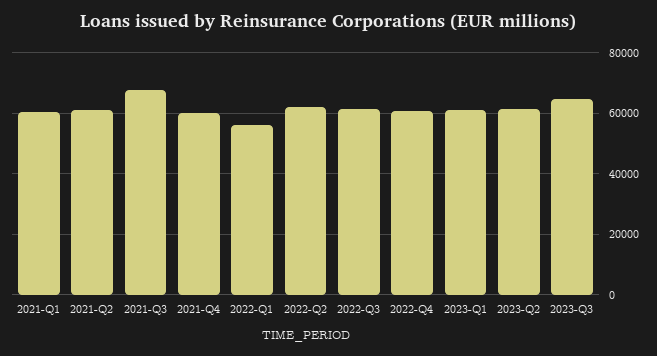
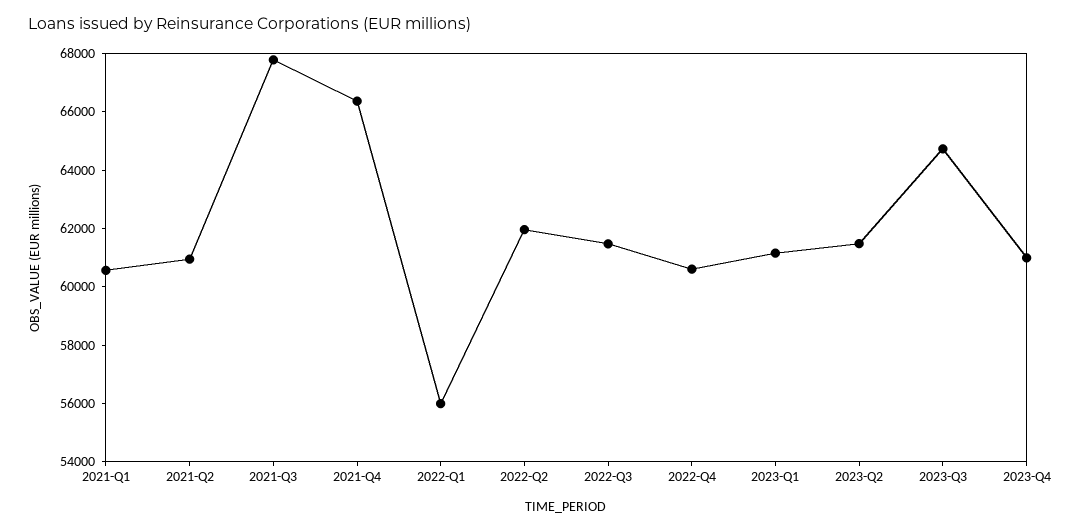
2021-Q4: 60000 -> 66500
2023-Q4: none -> 61000

